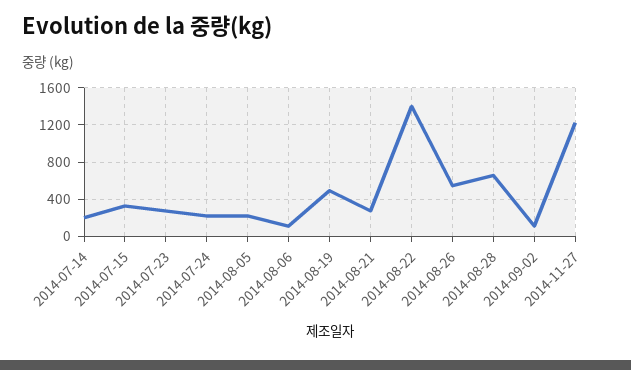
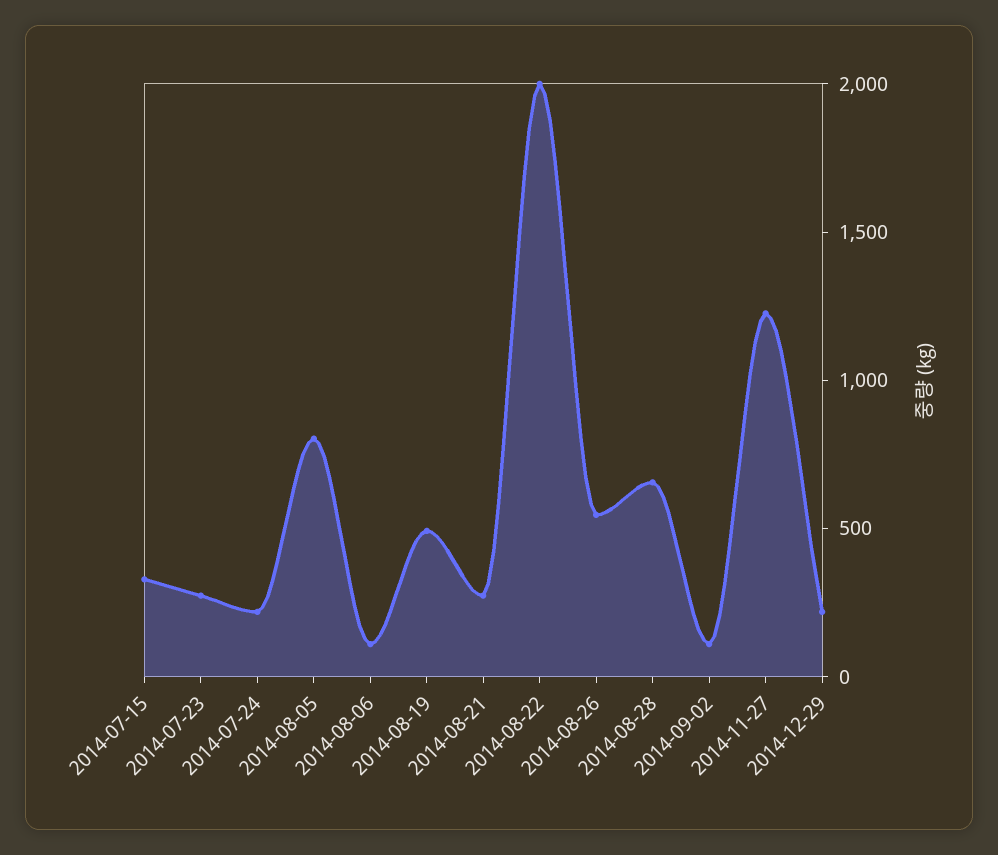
2014-07-14: 200 -> none
2014-08-05: 200 -> 800
2014-08-22: 1400 -> 2000
2014-12-29: none -> 200

